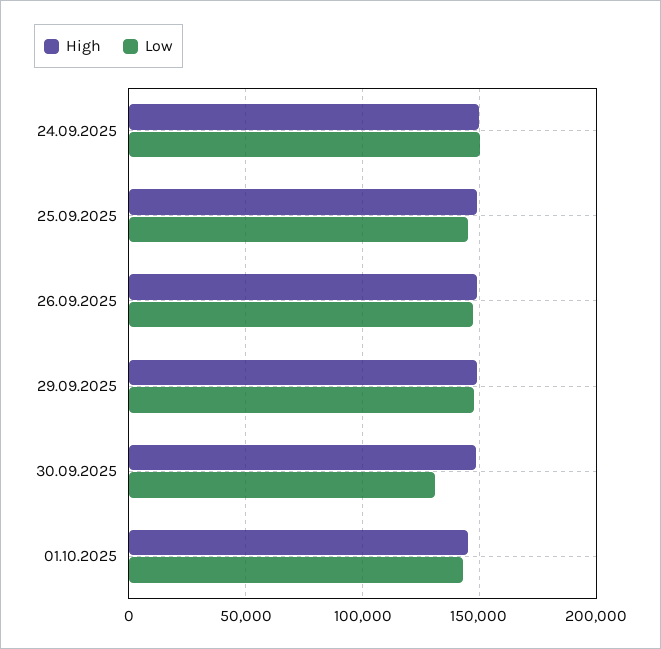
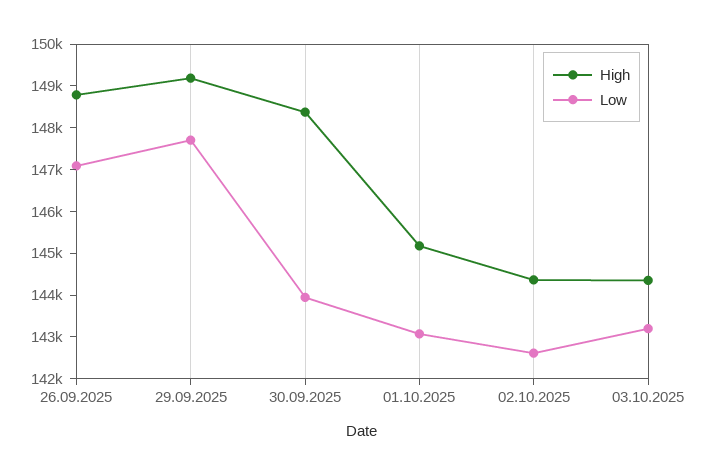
High, 24.09.2025: 150000 -> none
Low, 24.09.2025: 150000 -> none
High, 25.09.2025: 150000 -> none
Low, 25.09.2025: 145000 -> none
Low, 30.09.2025: 130000 -> 144000
High, 02.10.2025: none -> 144400
Low, 02.10.2025: none -> 142600
High, 03.10.2025: none -> 144400
Low, 03.10.2025: none -> 143200

